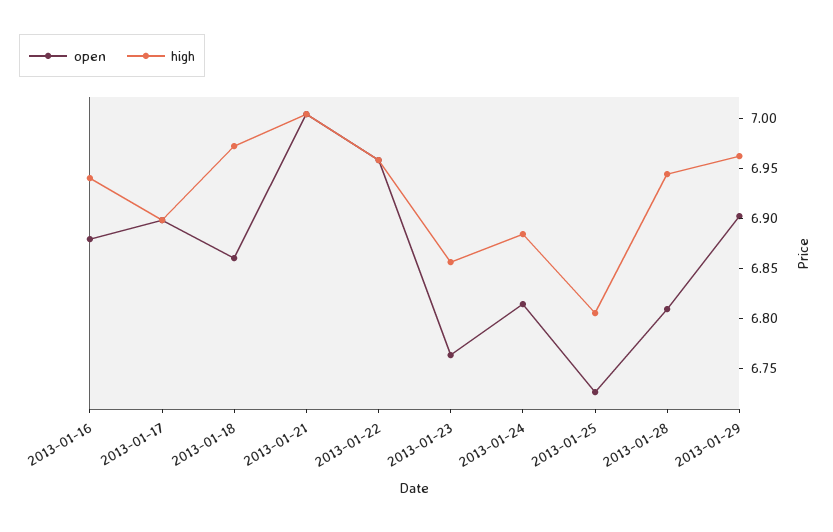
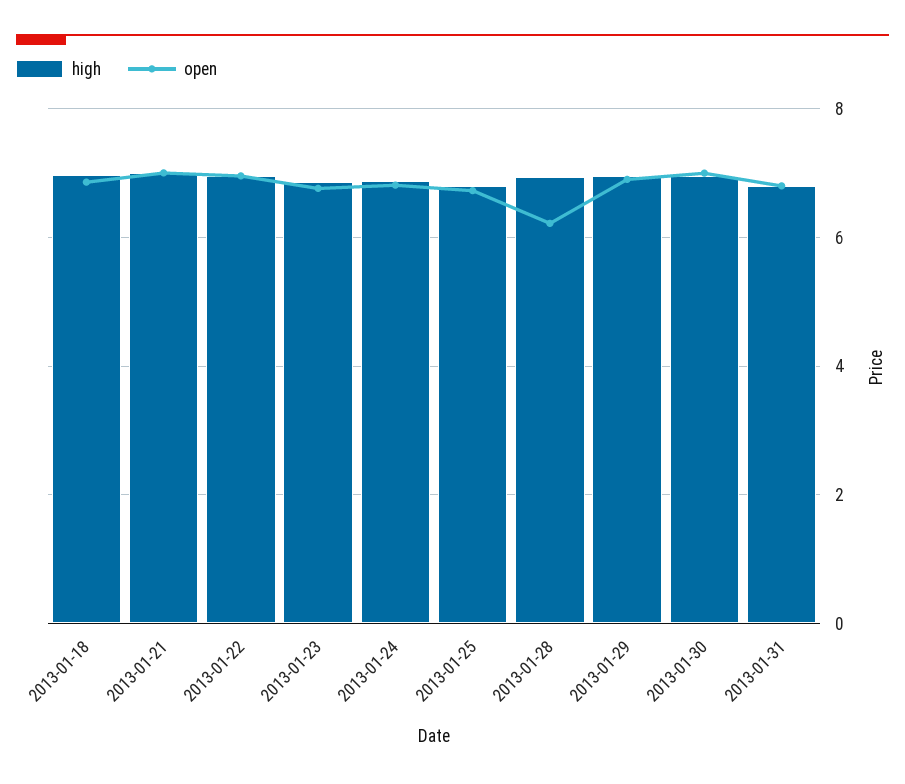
open, 2013-01-16: 6.88 -> none
high, 2013-01-16: 6.94 -> none
open, 2013-01-17: 6.9 -> none
high, 2013-01-17: 6.9 -> none
open, 2013-01-28: 6.81 -> 6.2
high, 2013-01-30: none -> 7
open, 2013-01-30: none -> 7
high, 2013-01-31: none -> 6.8
open, 2013-01-31: none -> 6.8

